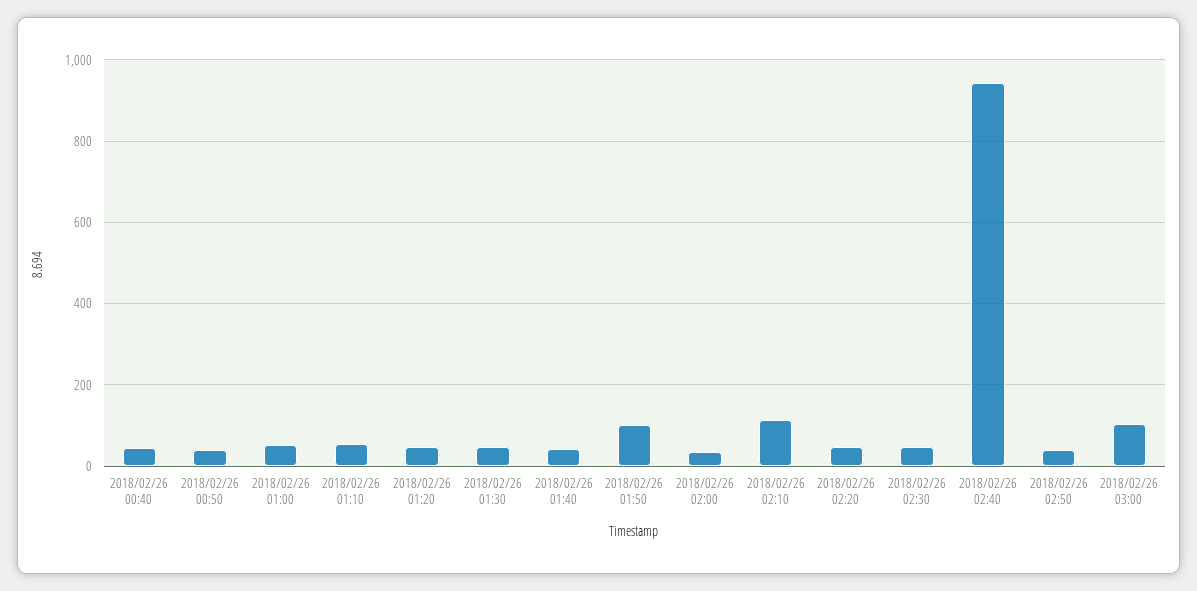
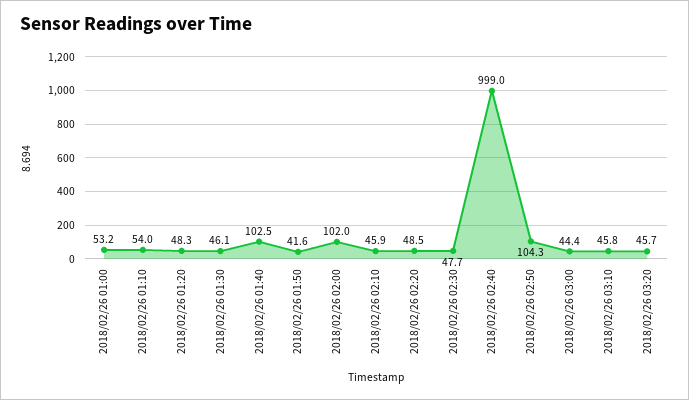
2018/02/26 00:40: 40 -> none
2018/02/26 00:50: 40 -> none
2018/02/26 01:40: 40 -> 102.5
2018/02/26 01:50: 100 -> 41.6
2018/02/26 02:00: 40 -> 102
2018/02/26 02:10: 120 -> 45.9
2018/02/26 02:40: 940 -> 999
2018/02/26 02:50: 40 -> 104.3
2018/02/26 03:00: 100 -> 44.4
2018/02/26 03:10: none -> 45.8
2018/02/26 03:20: none -> 45.7

